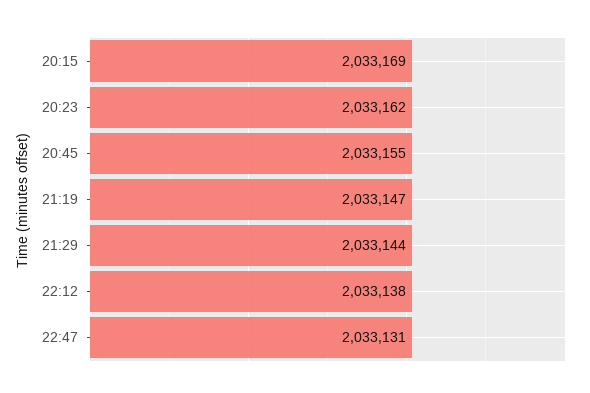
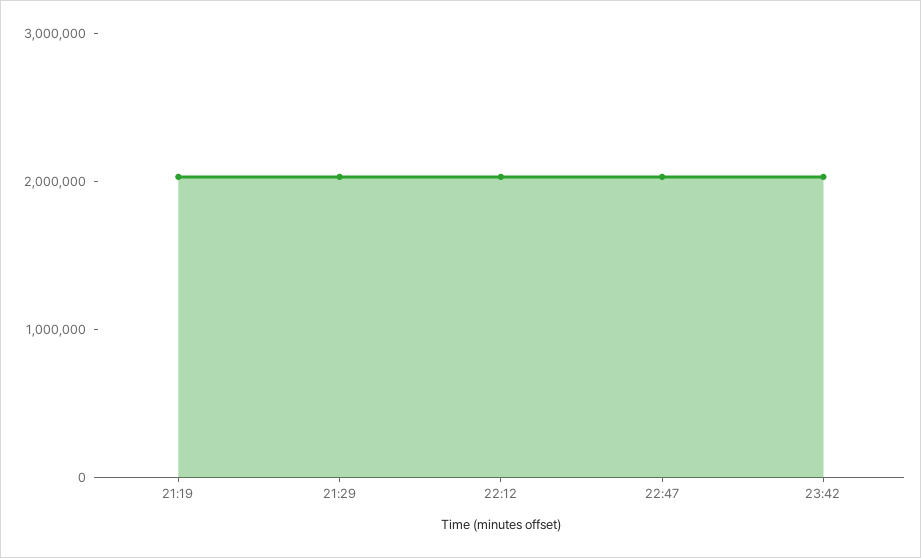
20:15: 2033169 -> none
20:23: 2033162 -> none
20:45: 2033155 -> none
23:42: none -> 2000000

